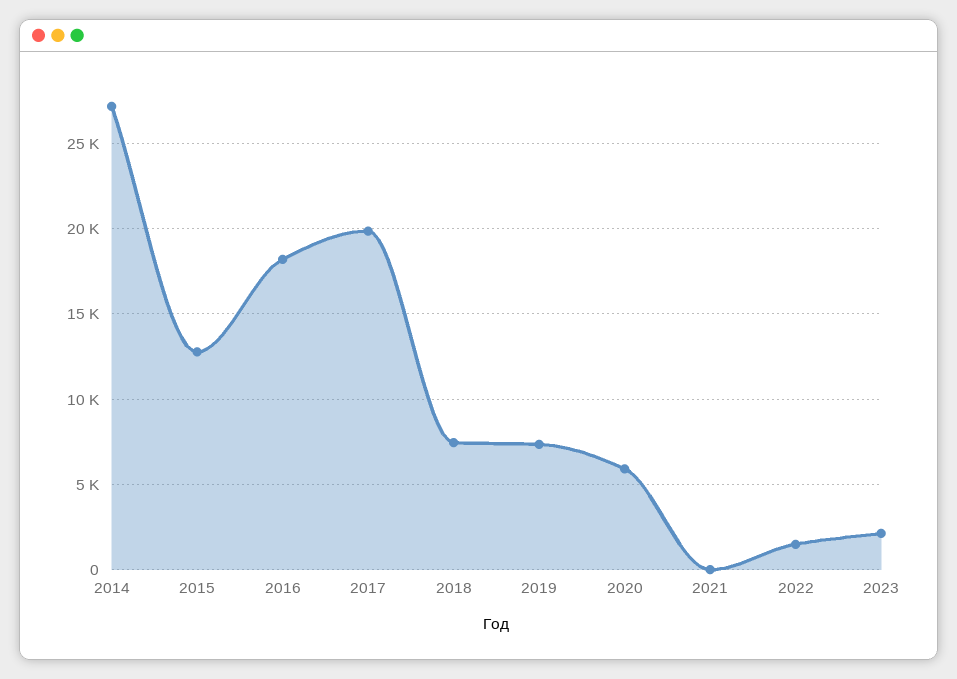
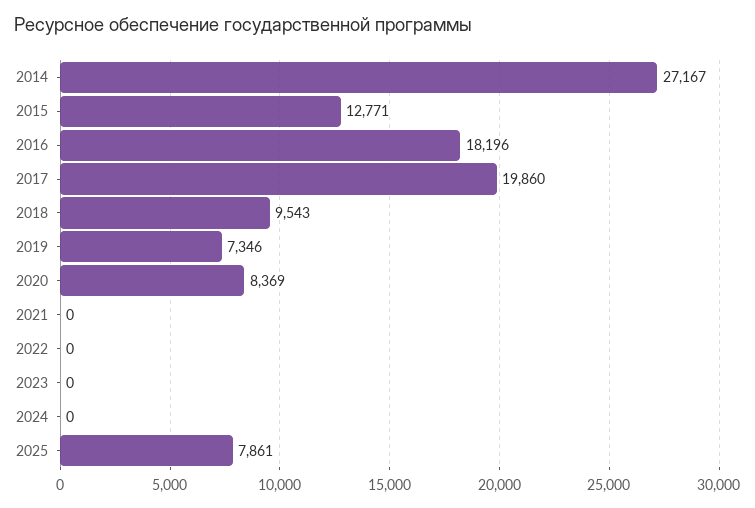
2018: 7500 -> 9543
2020: 6000 -> 8369
2022: 1500 -> 0
2023: 2000 -> 0
2024: none -> 0
2025: none -> 7861

